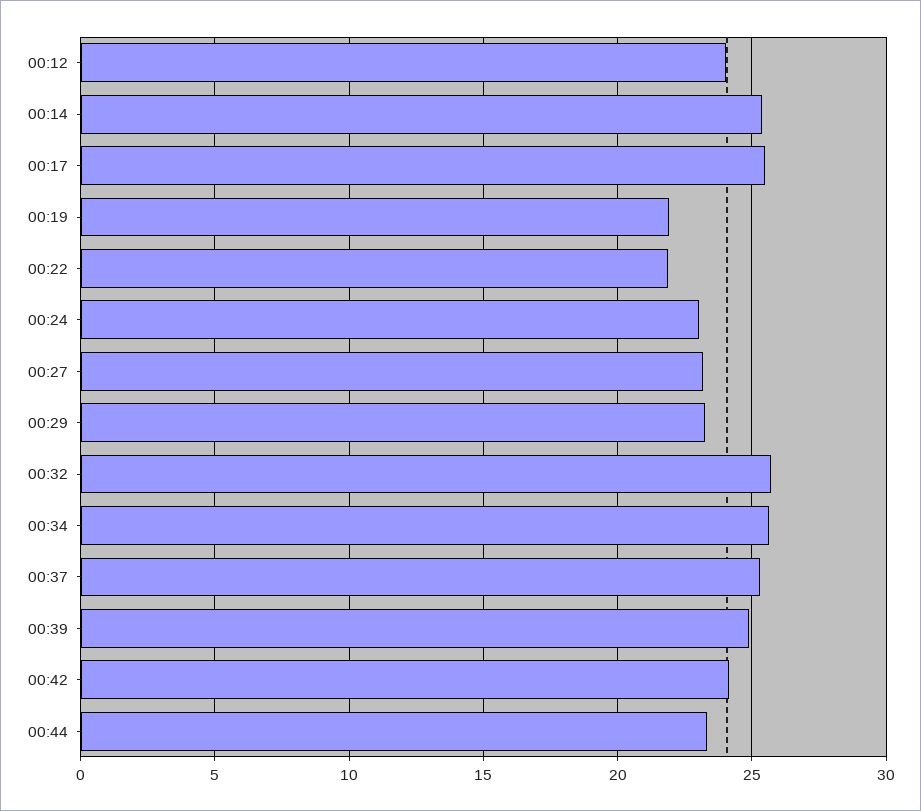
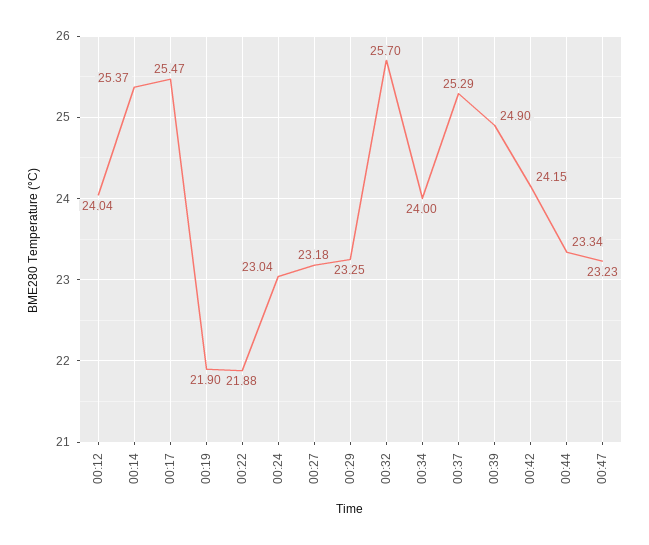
00:34: 25.5 -> 24
00:47: none -> 23.23

